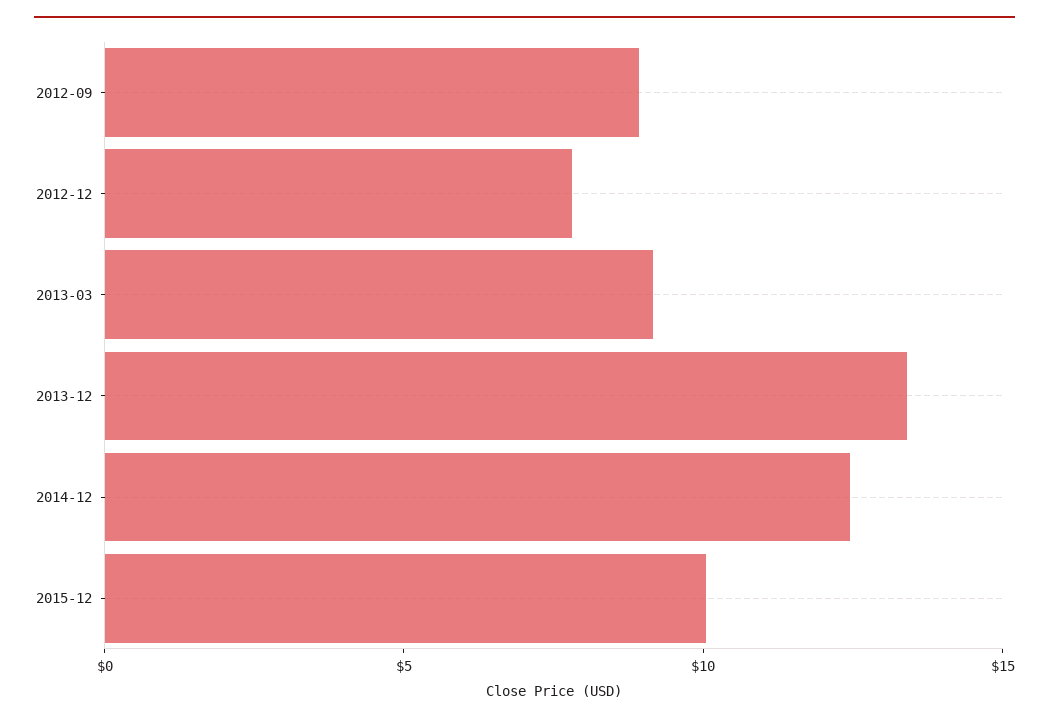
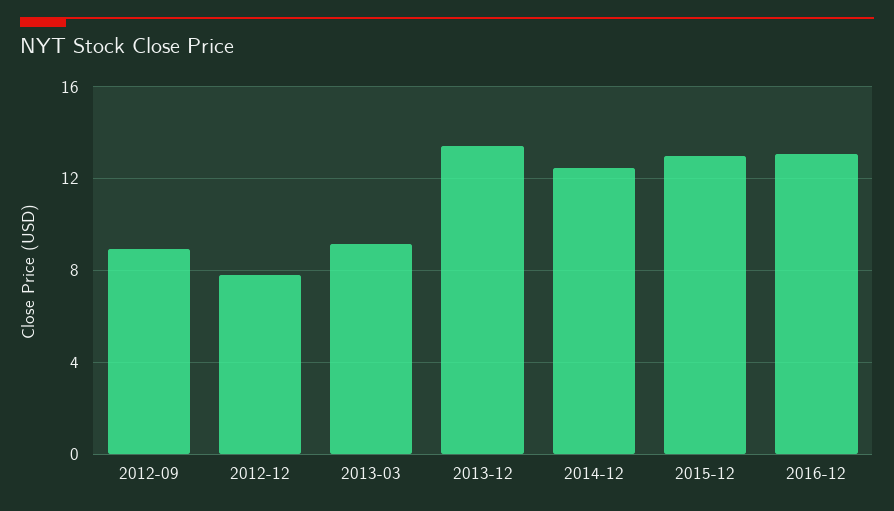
2015-12: 10 -> 13
2016-12: none -> 13

